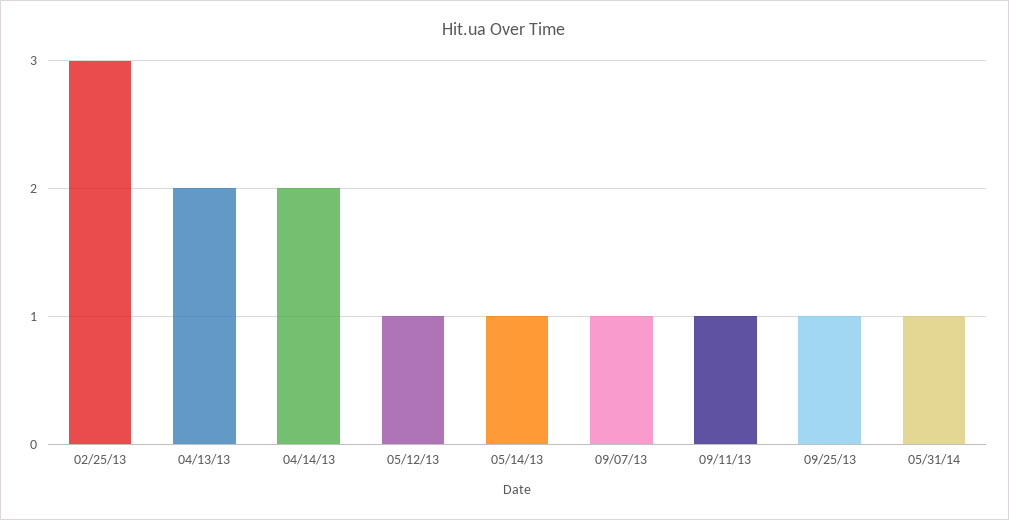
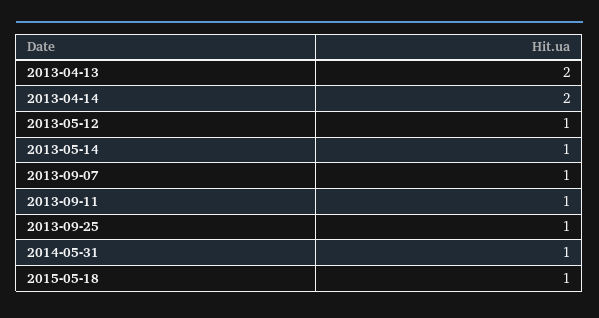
02/25/13: 3 -> none
2015-05-18: none -> 1

